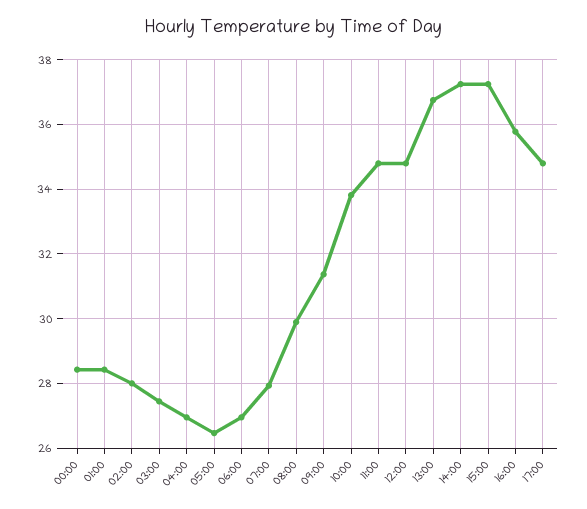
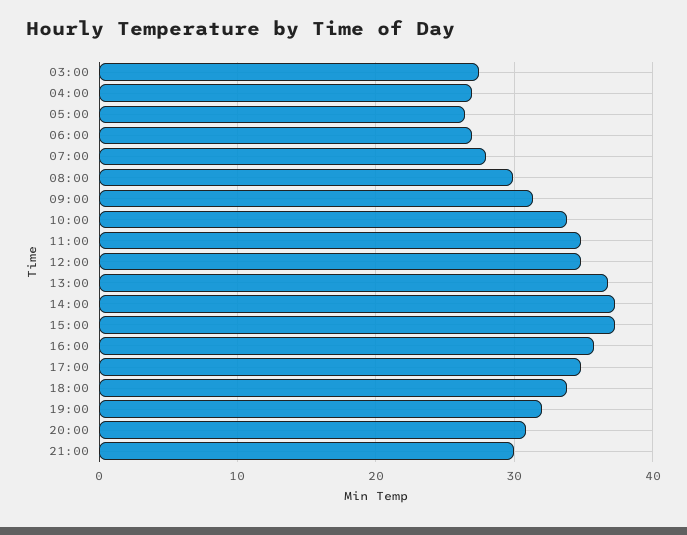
00:00: 28.4 -> none
01:00: 28.4 -> none
02:00: 28 -> none
18:00: none -> 34
19:00: none -> 32
20:00: none -> 31
21:00: none -> 30

